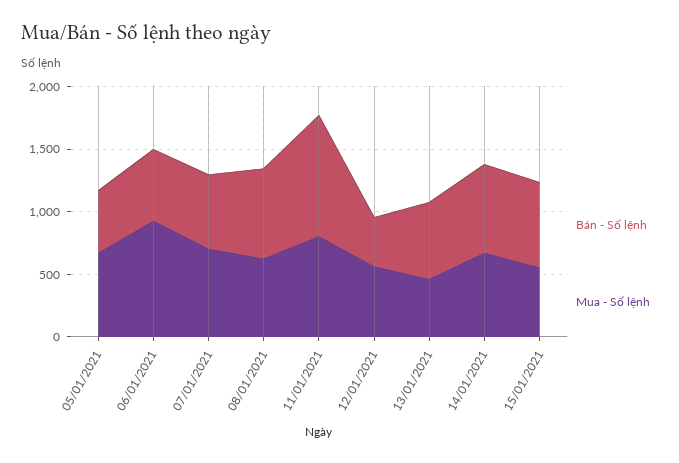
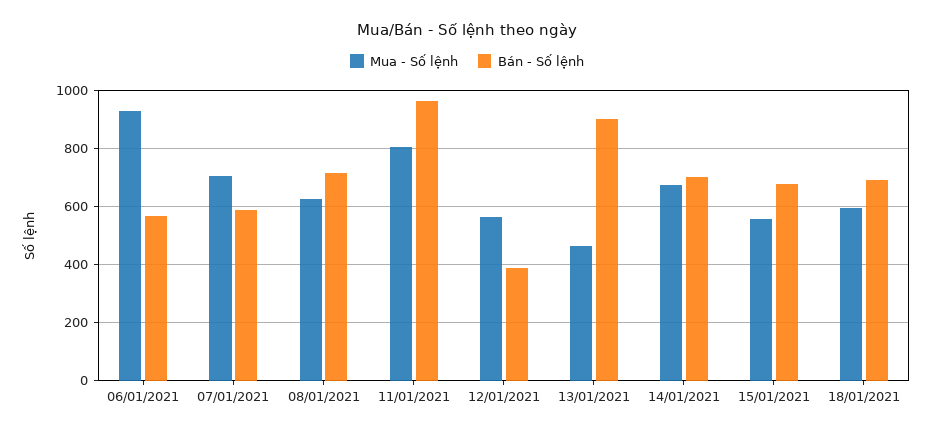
Bán - Số lệnh, 05/01/2021: 500 -> none
Mua - Số lệnh, 05/01/2021: 700 -> none
Bán - Số lệnh, 13/01/2021: 600 -> 900
Mua - Số lệnh, 18/01/2021: none -> 600
Bán - Số lệnh, 18/01/2021: none -> 700

